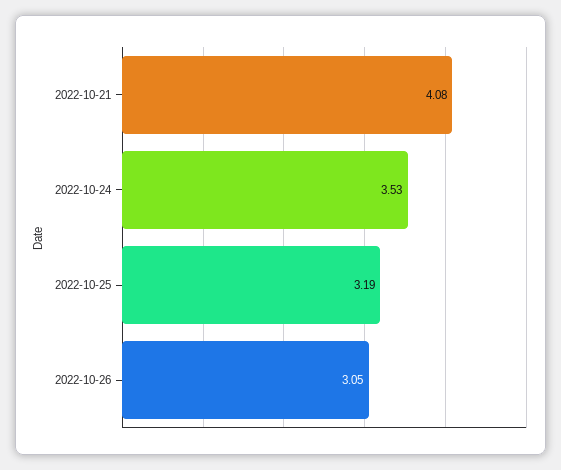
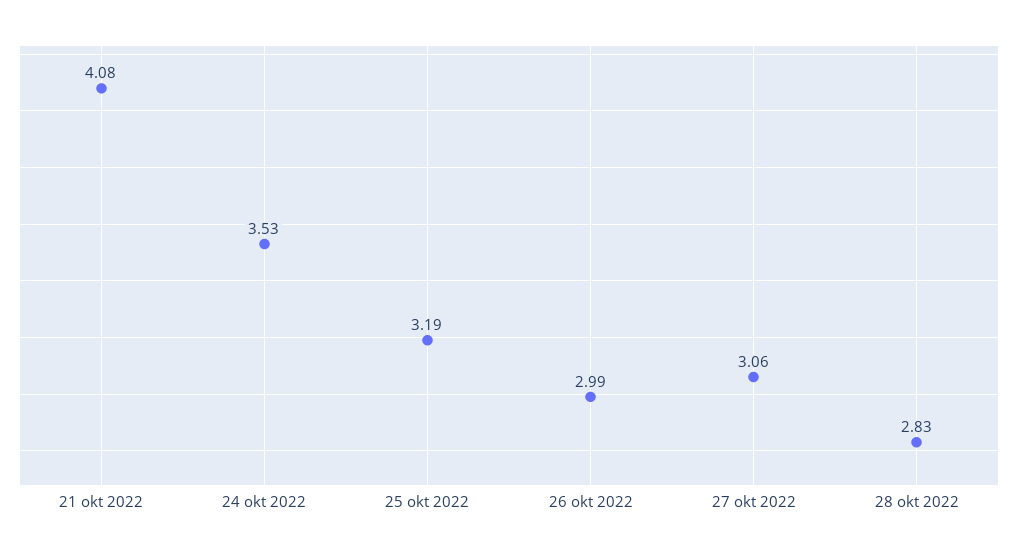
2022-10-26: 3.05 -> 2.99
27 okt 2022: none -> 3.06
28 okt 2022: none -> 2.83

